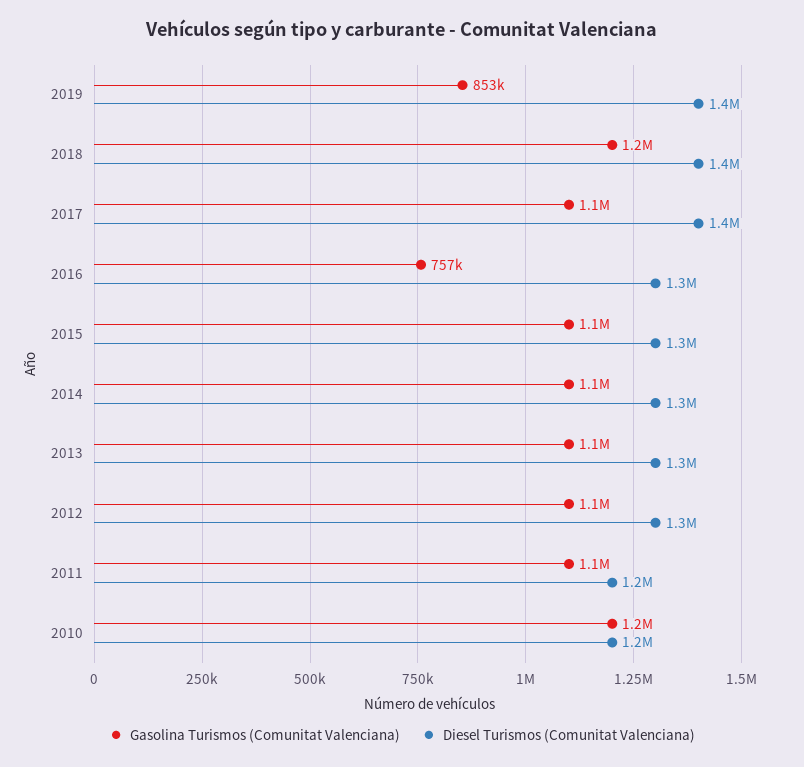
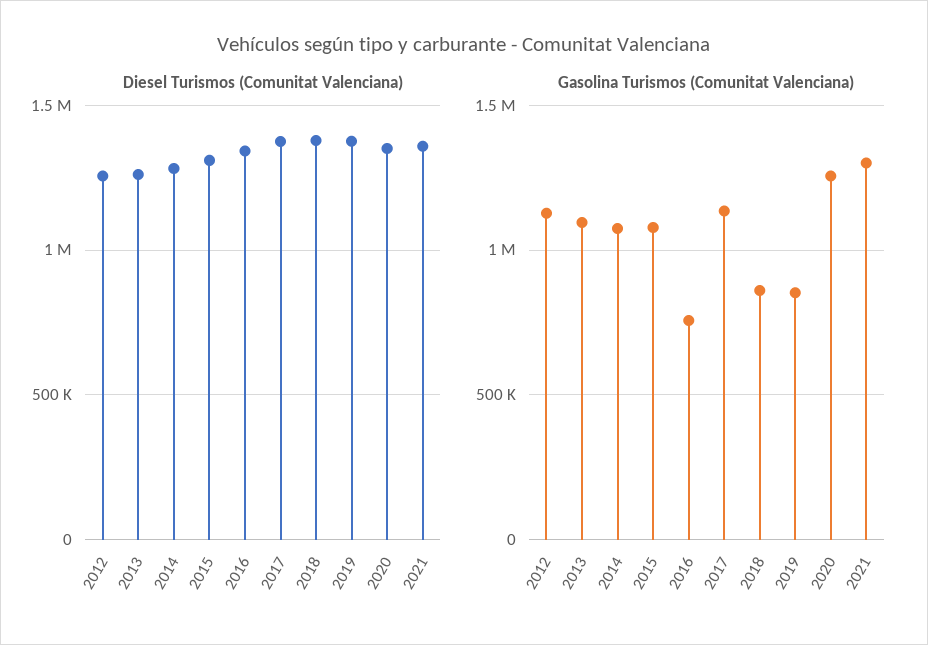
Gasolina Turismos (Comunitat Valenciana), 2018: 1200000 -> 850000
Gasolina Turismos (Comunitat Valenciana), 2011: 1100000 -> none
Diesel Turismos (Comunitat Valenciana), 2011: 1200000 -> none
Gasolina Turismos (Comunitat Valenciana), 2010: 1200000 -> none
Diesel Turismos (Comunitat Valenciana), 2010: 1200000 -> none
Diesel Turismos (Comunitat Valenciana), 2020: none -> 1350000
Diesel Turismos (Comunitat Valenciana), 2021: none -> 1350000
Gasolina Turismos (Comunitat Valenciana), 2020: none -> 1250000
Gasolina Turismos (Comunitat Valenciana), 2021: none -> 1300000

